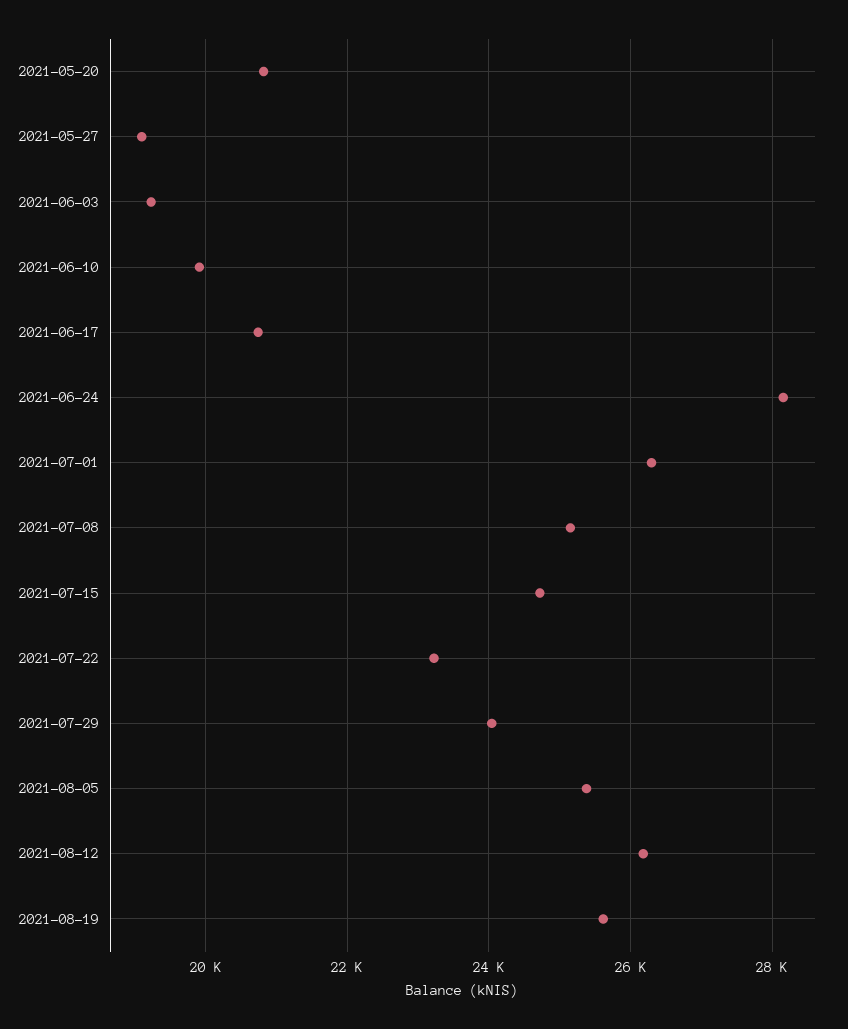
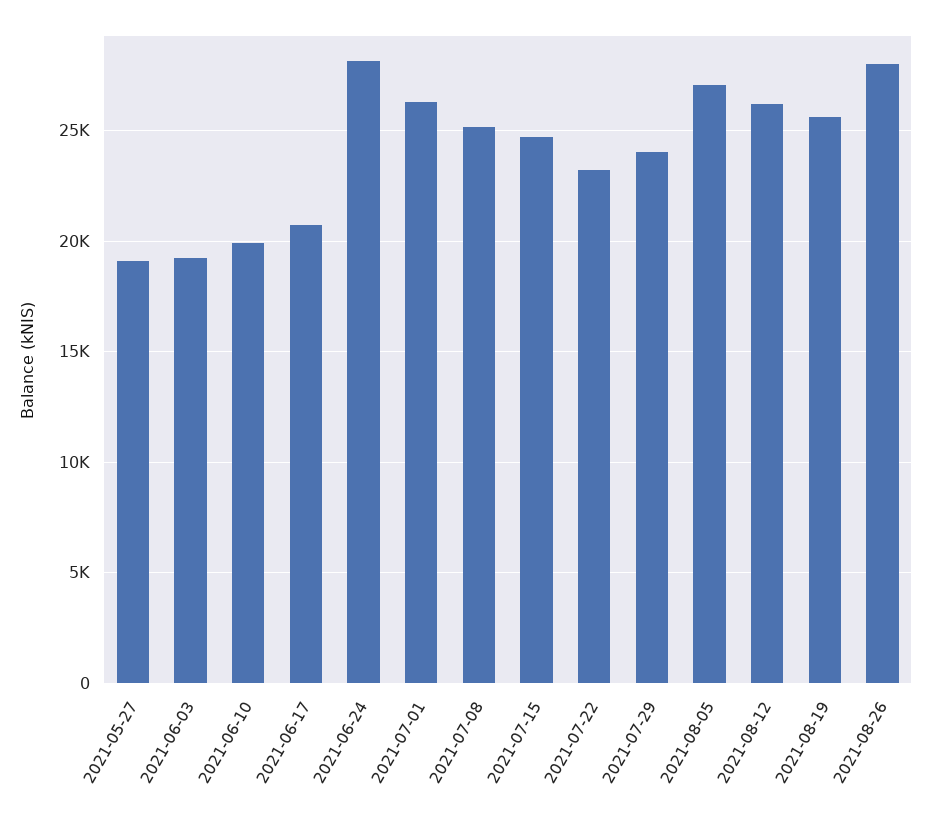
2021-05-20: 20800 -> none
2021-08-05: 25400 -> 27000
2021-08-26: none -> 28000

